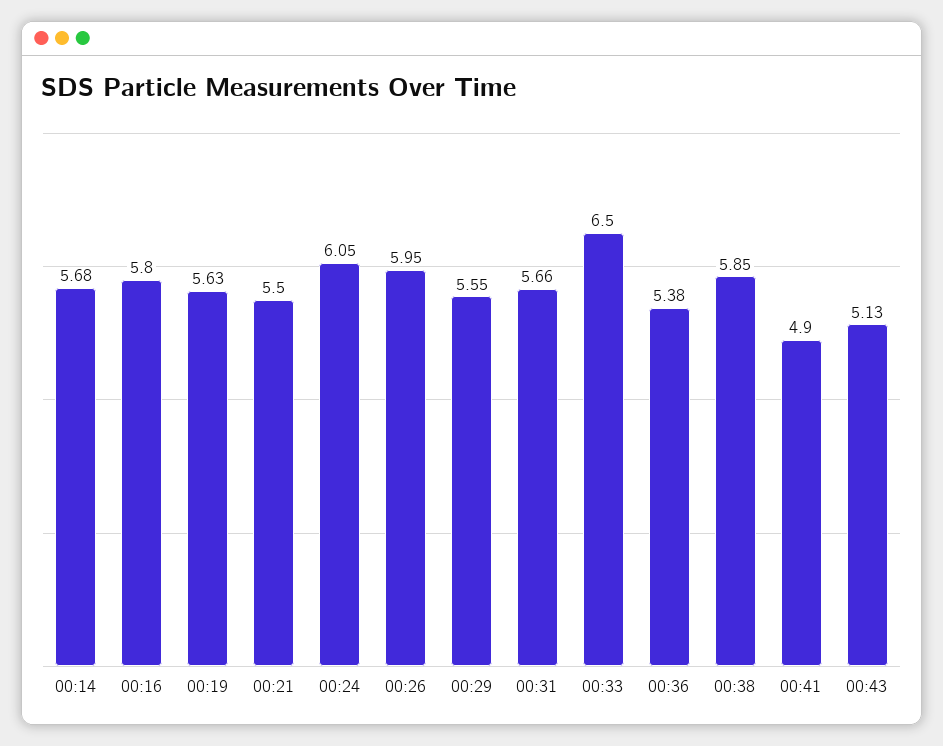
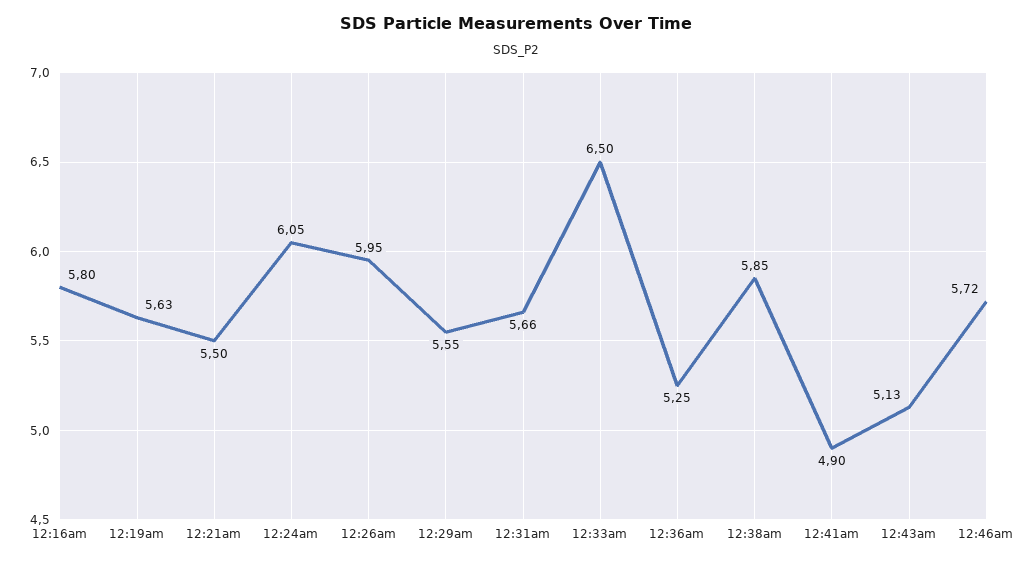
00:14: 5.68 -> none
00:36: 5.38 -> 5.25
12:46am: none -> 5.72

